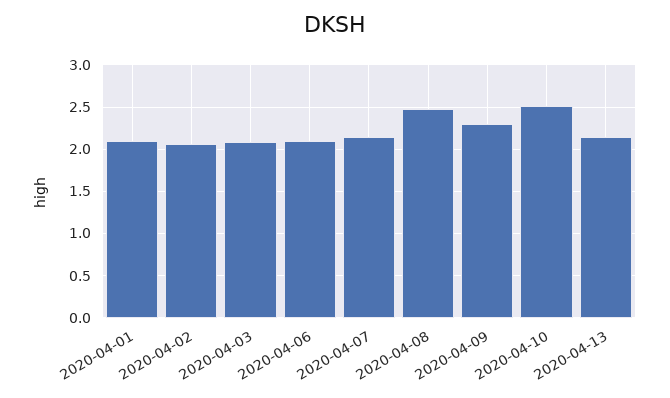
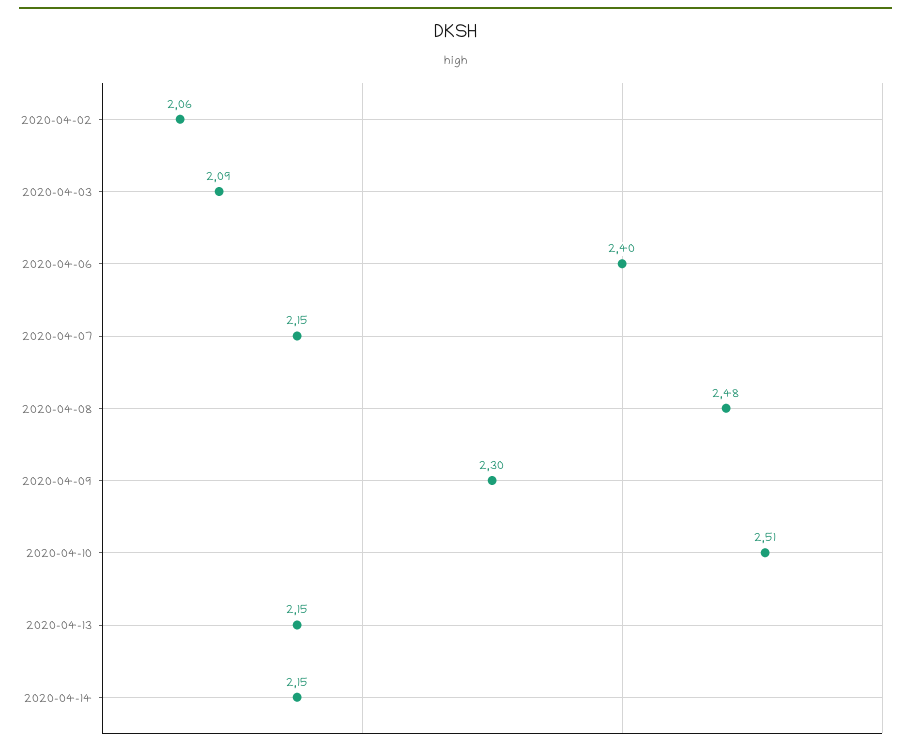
2020-04-01: 2.1 -> none
2020-04-06: 2.1 -> 2.4
2020-04-14: none -> 2.15

